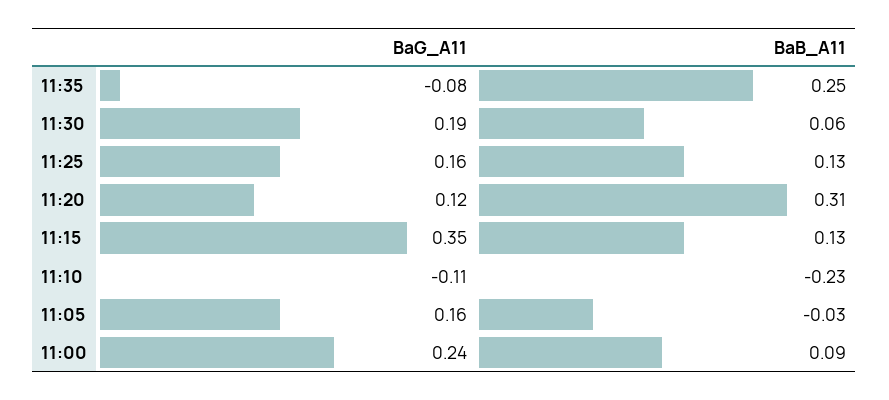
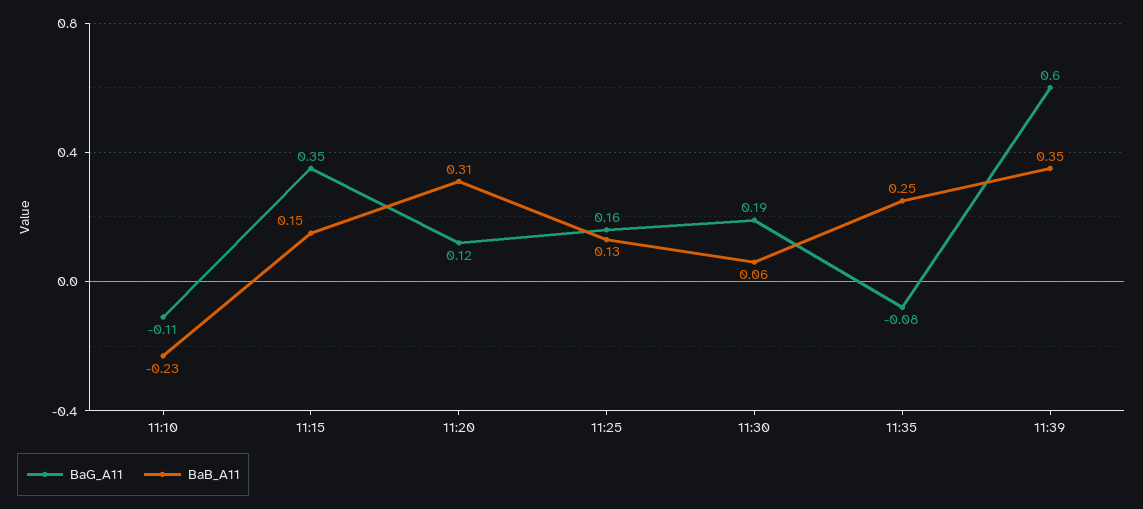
BaB_A11, 11:15: 0.13 -> 0.15
BaG_A11, 11:05: 0.16 -> none
BaB_A11, 11:05: -0.03 -> none
BaG_A11, 11:00: 0.24 -> none
BaB_A11, 11:00: 0.09 -> none
BaG_A11, 11:39: none -> 0.6
BaB_A11, 11:39: none -> 0.35

